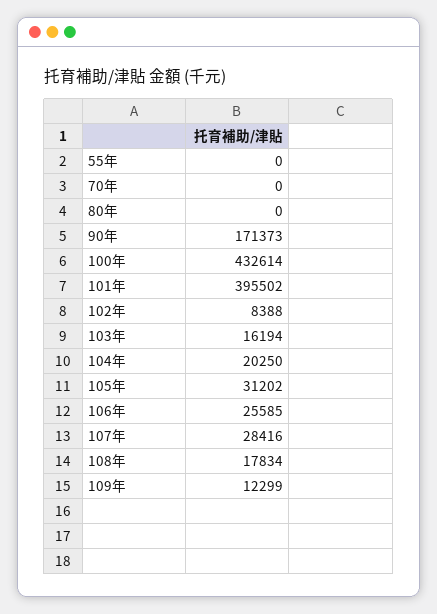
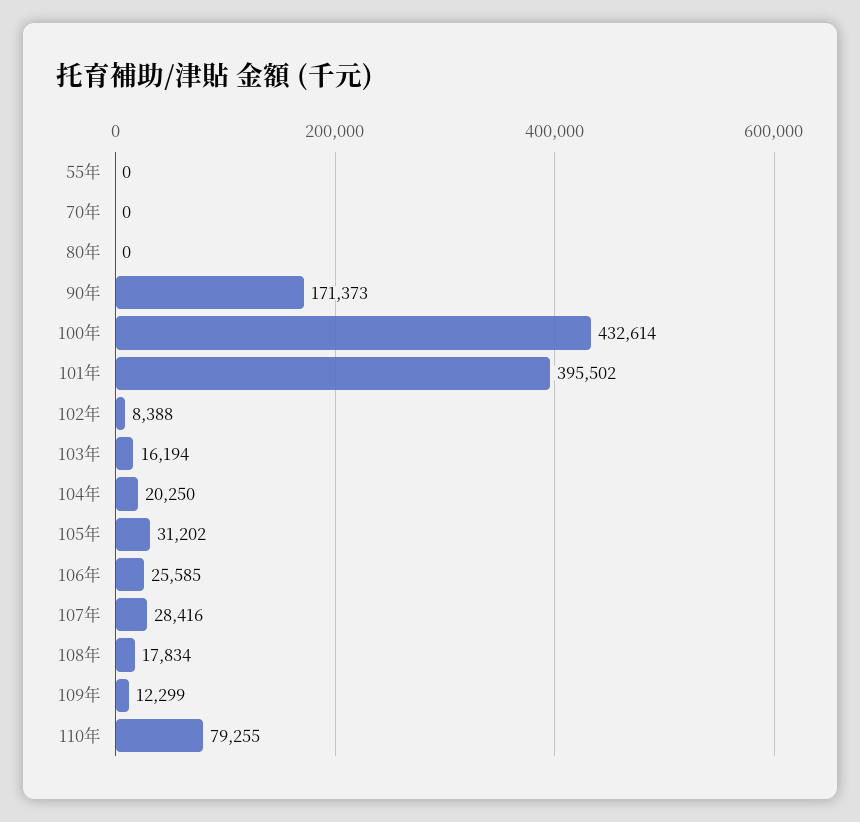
110年: none -> 79255

